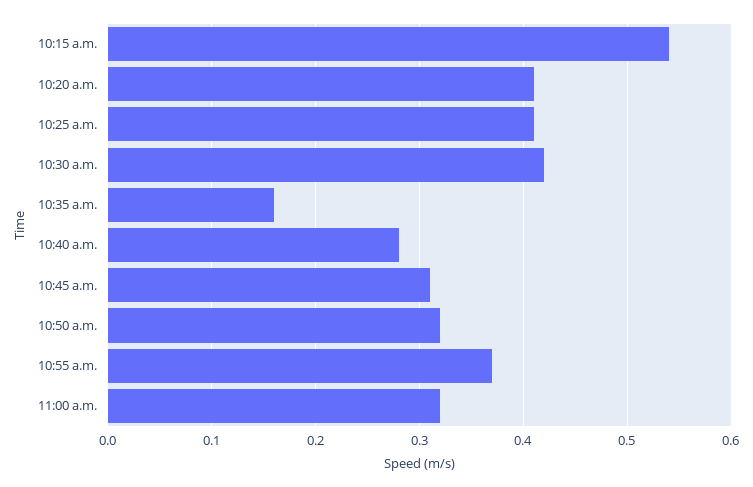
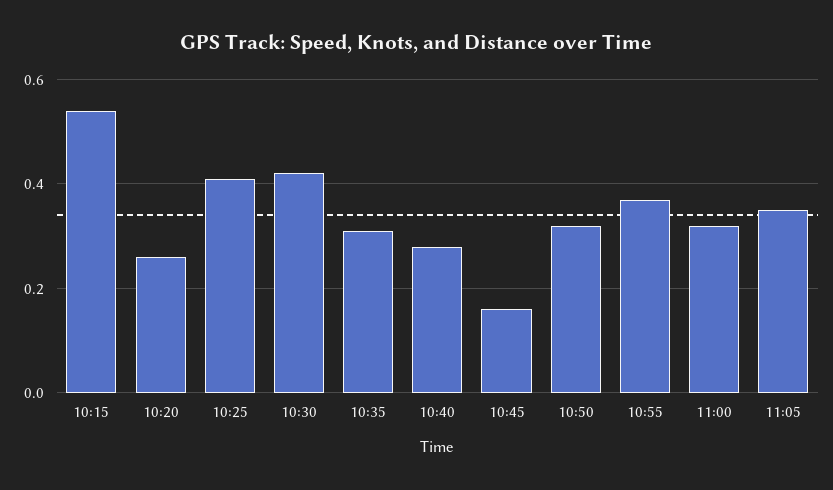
10:20 a.m.: 0.41 -> 0.25
10:35 a.m.: 0.16 -> 0.3
10:45 a.m.: 0.31 -> 0.15
11:05: none -> 0.35

